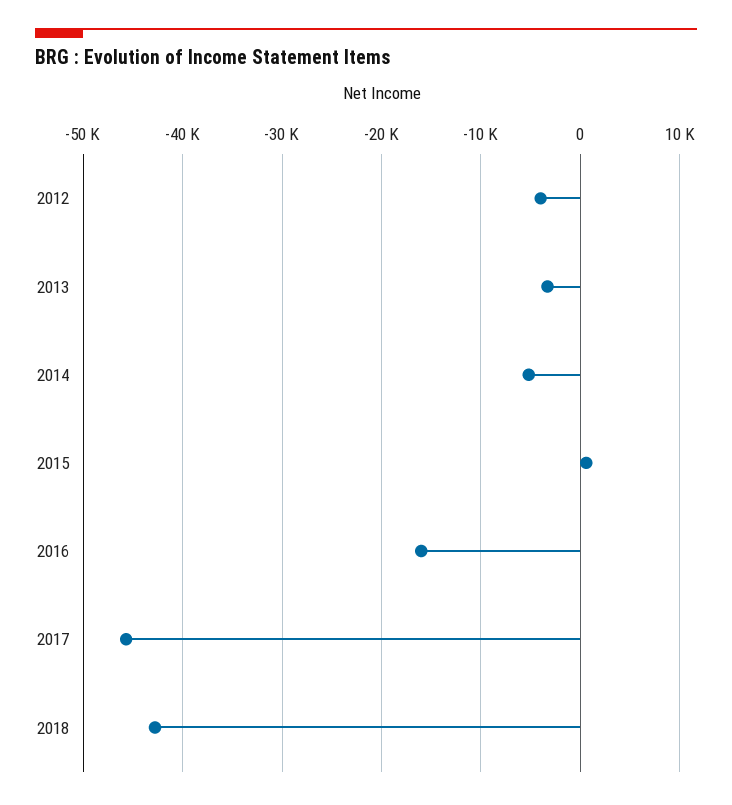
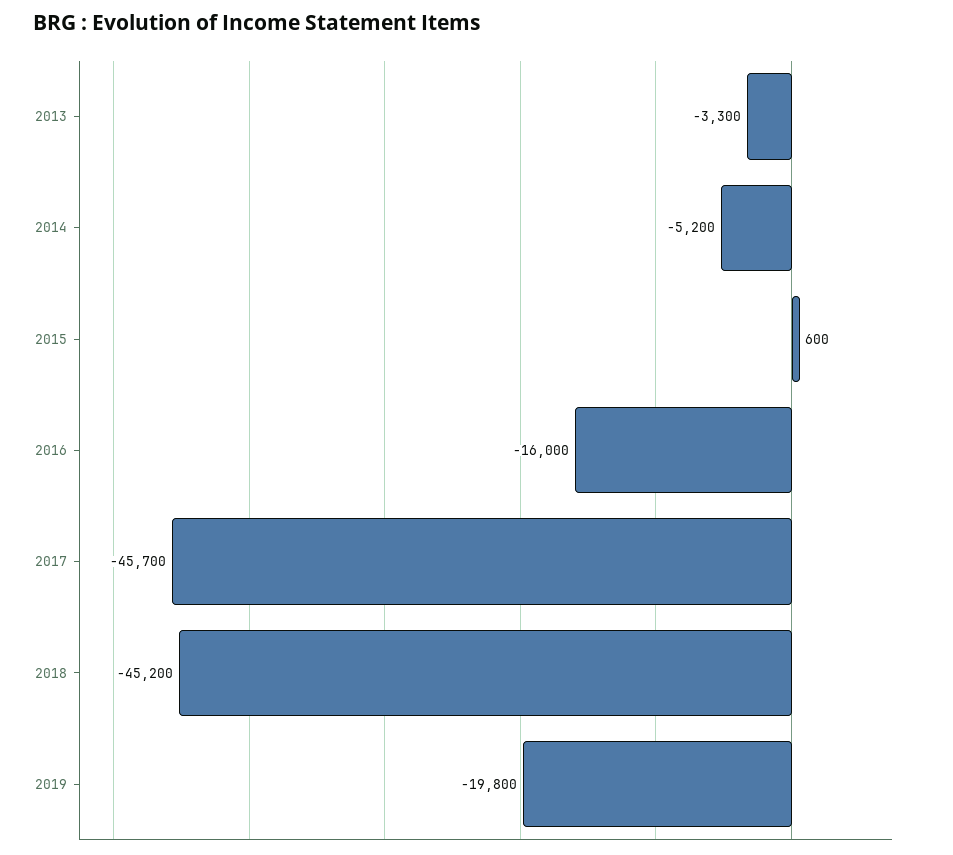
2012: -4000 -> none
2018: -43000 -> -45200
2019: none -> -19800

